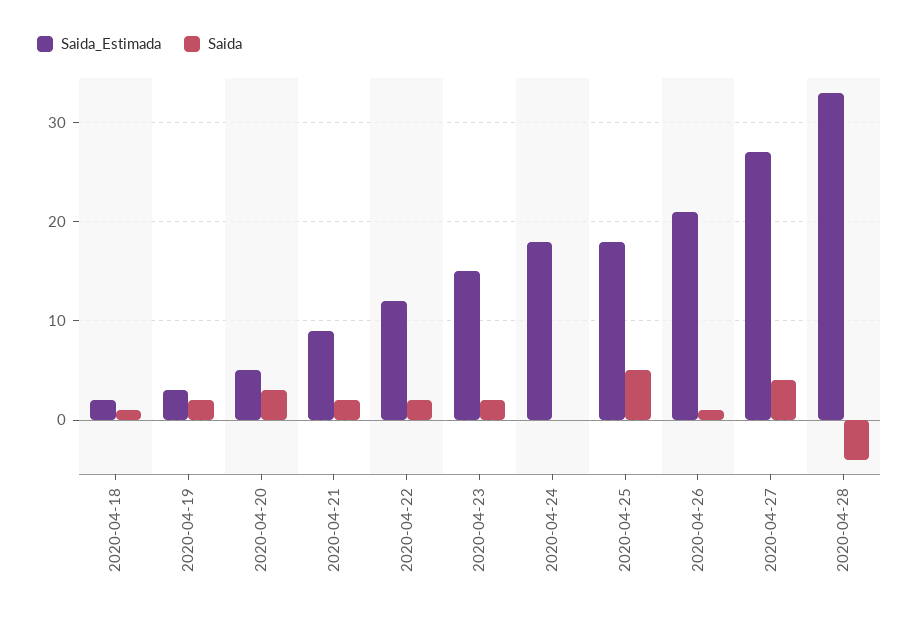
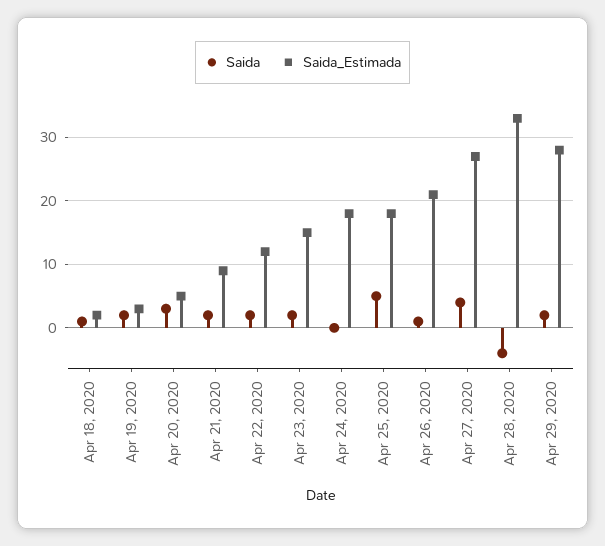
Saida, Apr 29, 2020: none -> 2
Saida_Estimada, Apr 29, 2020: none -> 28

